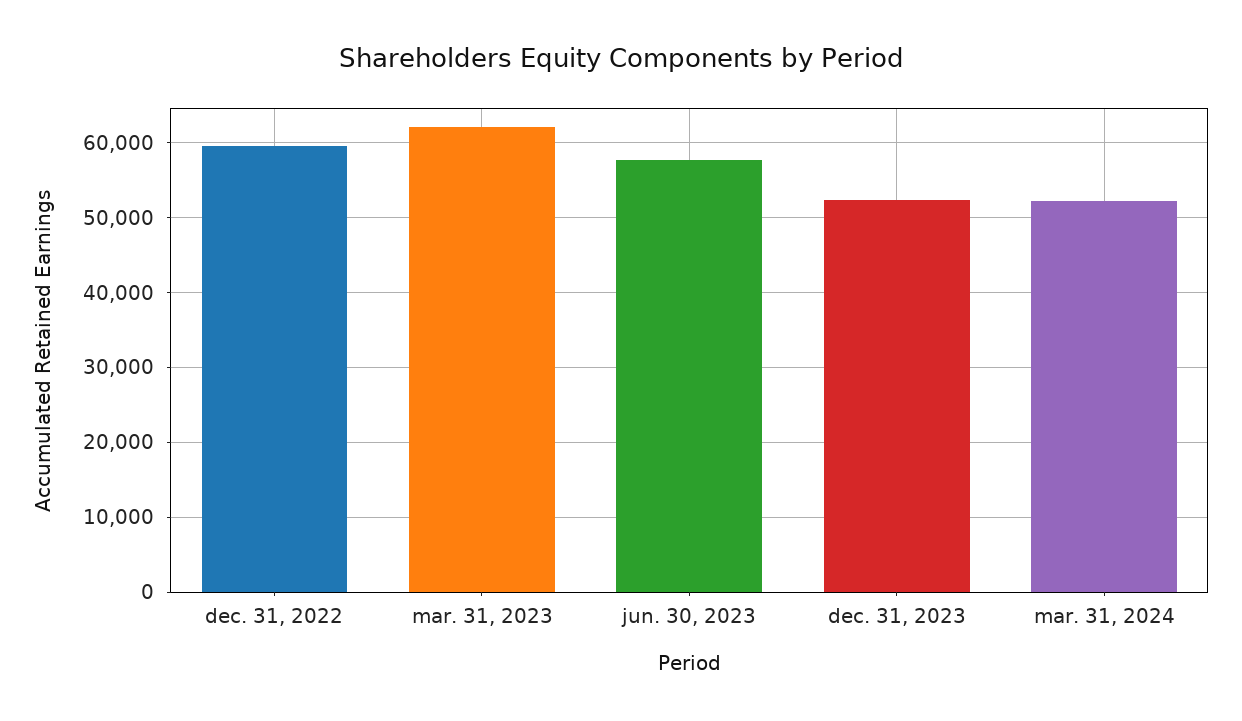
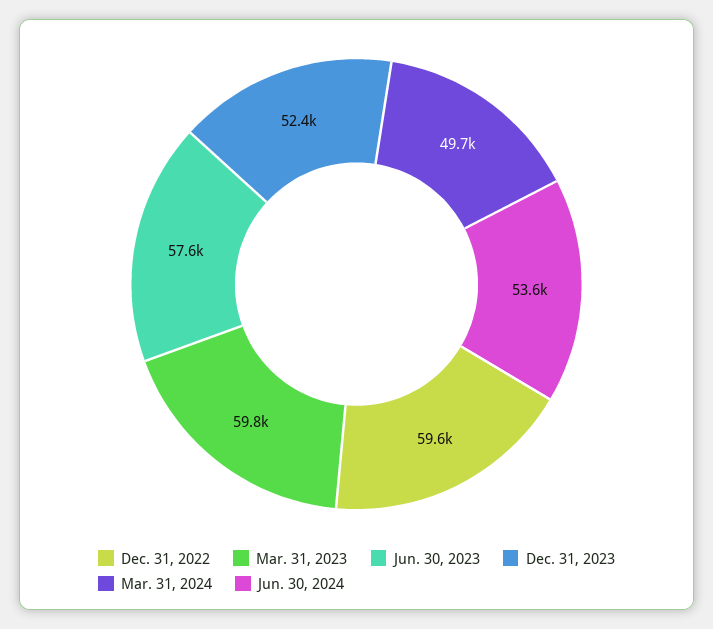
mar. 31, 2023: 62000 -> 59800
mar. 31, 2024: 52000 -> 49700
Jun. 30, 2024: none -> 53600

